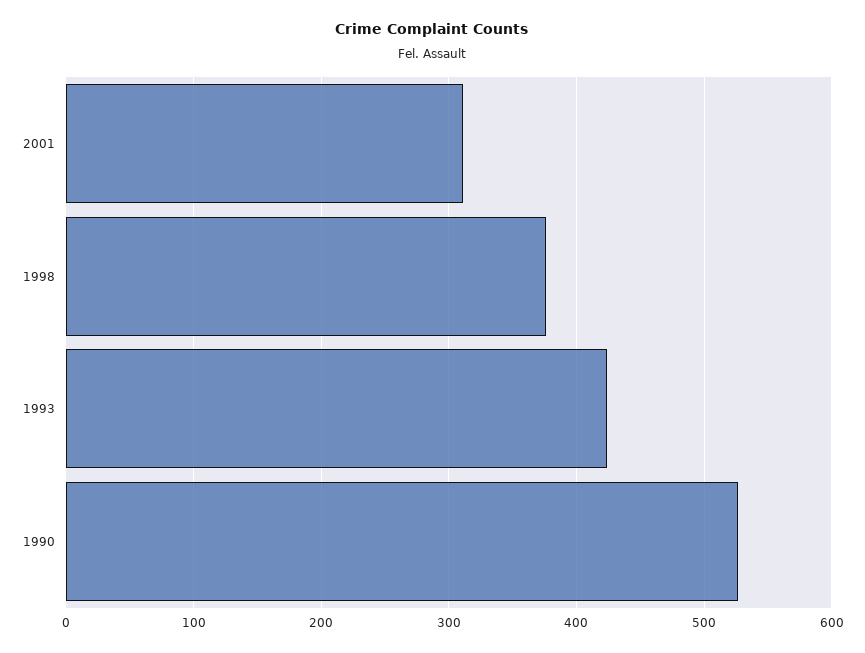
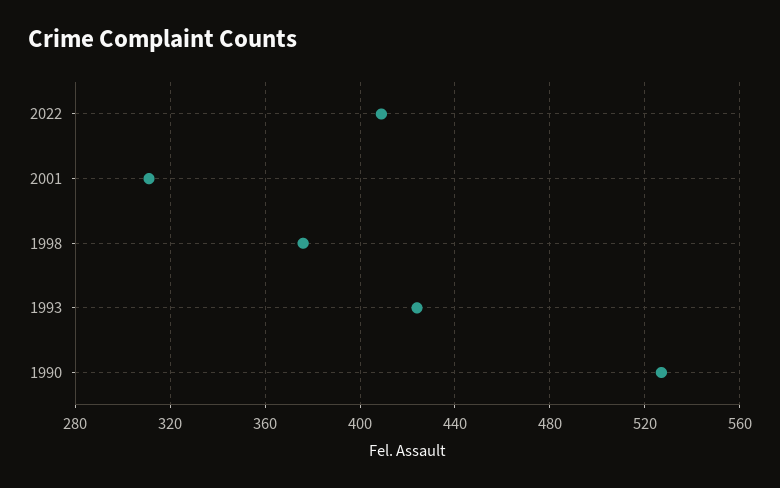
2022: none -> 410

